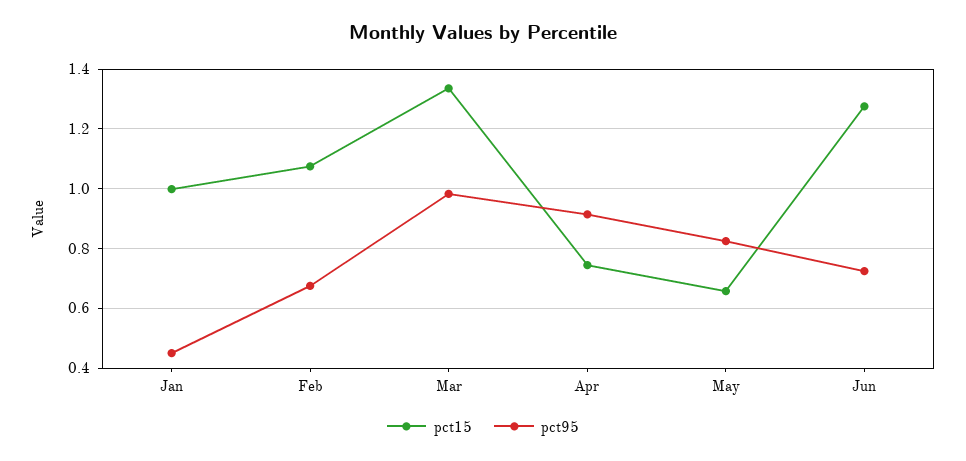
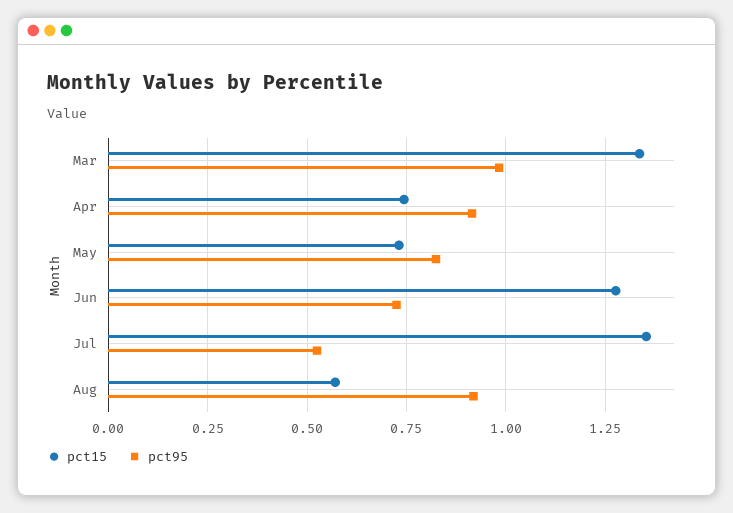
pct15, Jan: 1 -> none
pct95, Jan: 0.45 -> none
pct15, Feb: 1.075 -> none
pct95, Feb: 0.675 -> none
pct15, May: 0.65 -> 0.725
pct15, Jul: none -> 1.35
pct95, Jul: none -> 0.525
pct15, Aug: none -> 0.575
pct95, Aug: none -> 0.925

